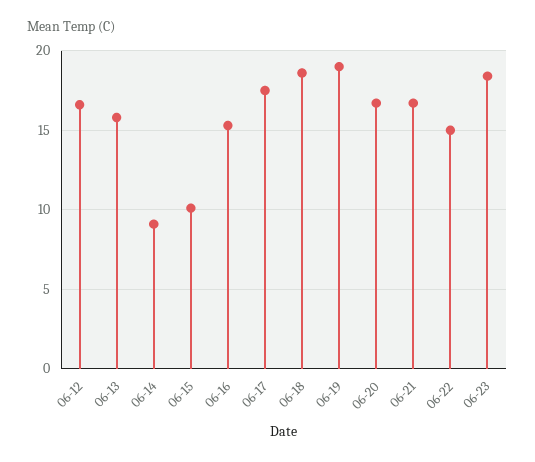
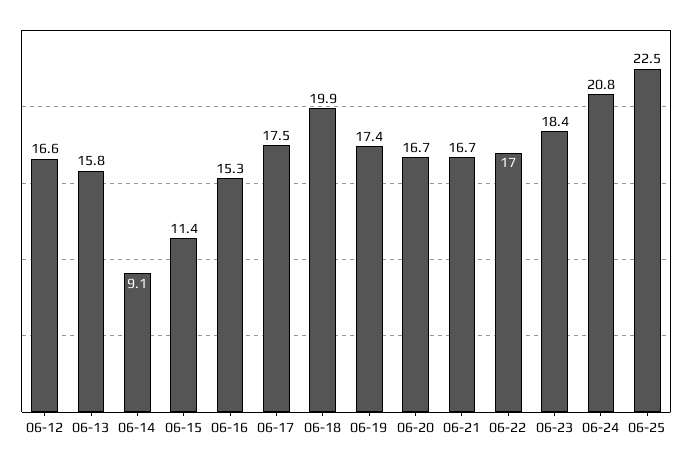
06-15: 10 -> 11.4
06-18: 18.5 -> 19.9
06-19: 19 -> 17.4
06-22: 15 -> 17
06-24: none -> 20.8
06-25: none -> 22.5

